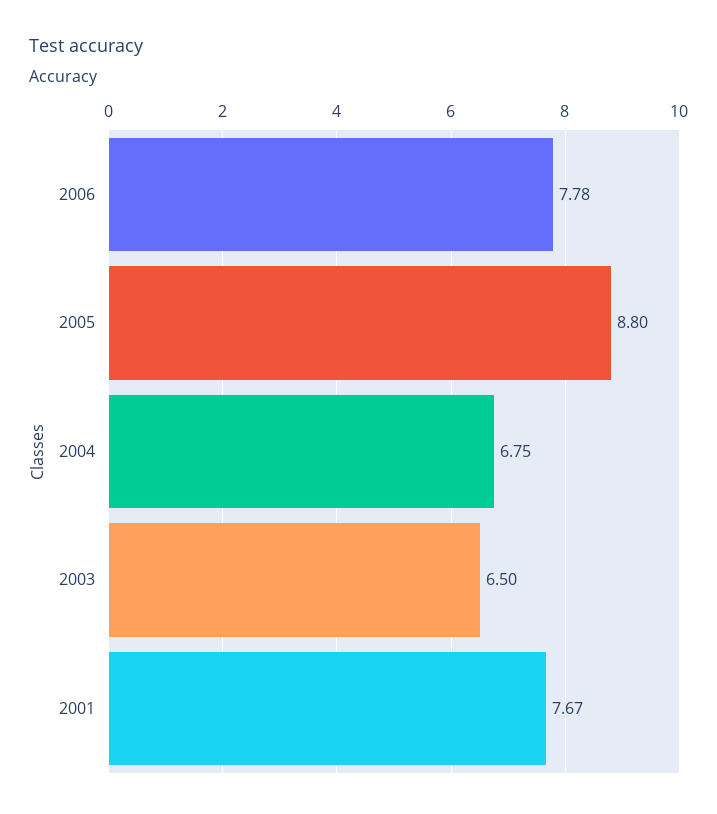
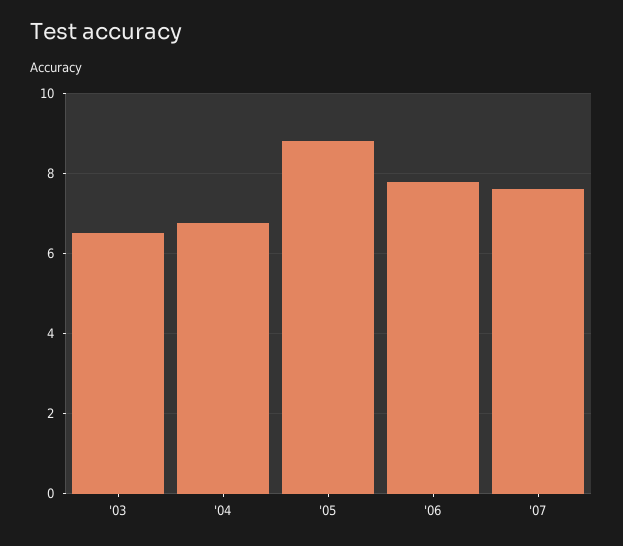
2001: 7.67 -> none
'07: none -> 7.6

